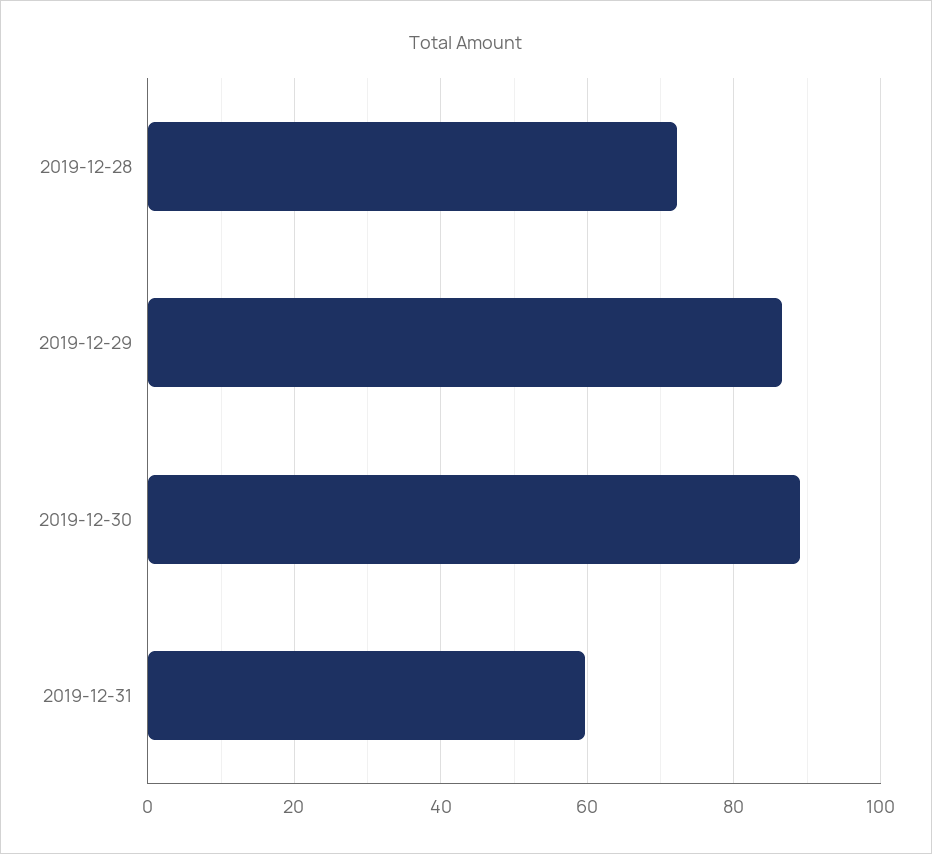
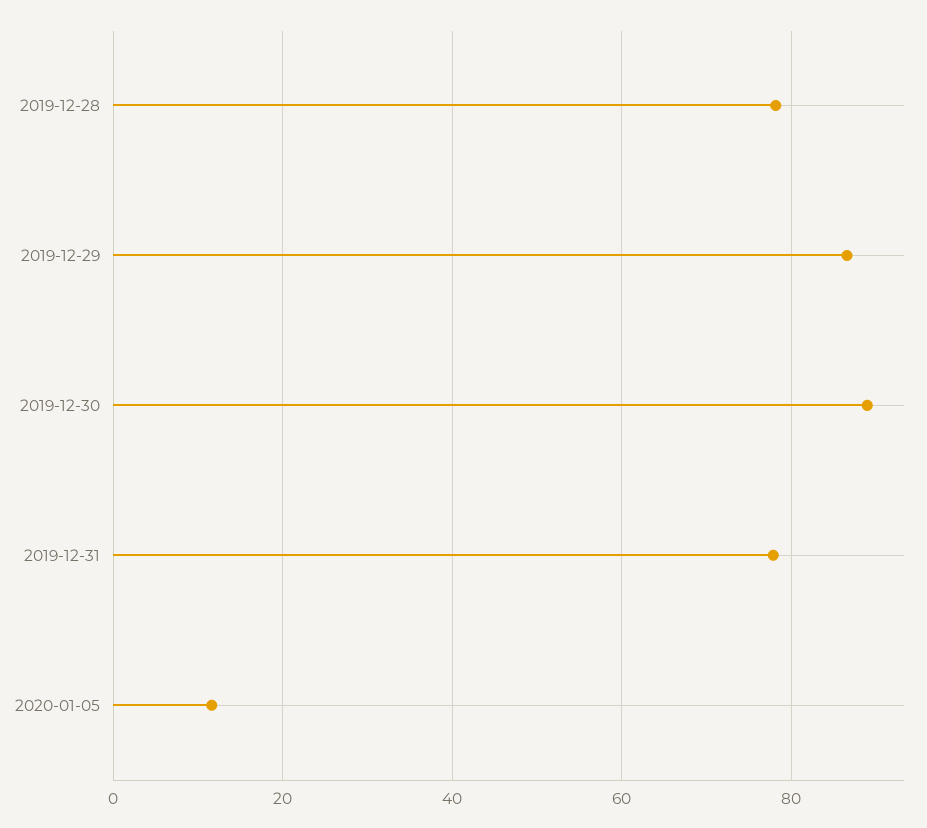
2019-12-28: 72 -> 78
2019-12-31: 60 -> 78
2020-01-05: none -> 12

